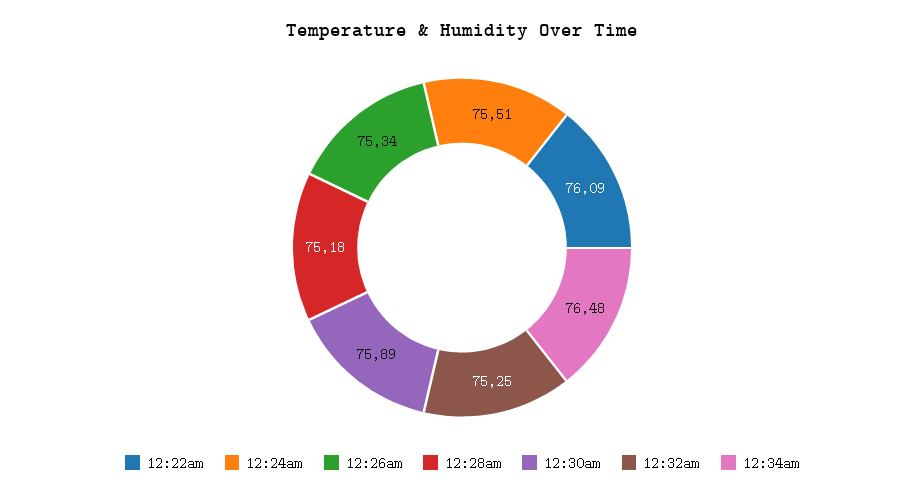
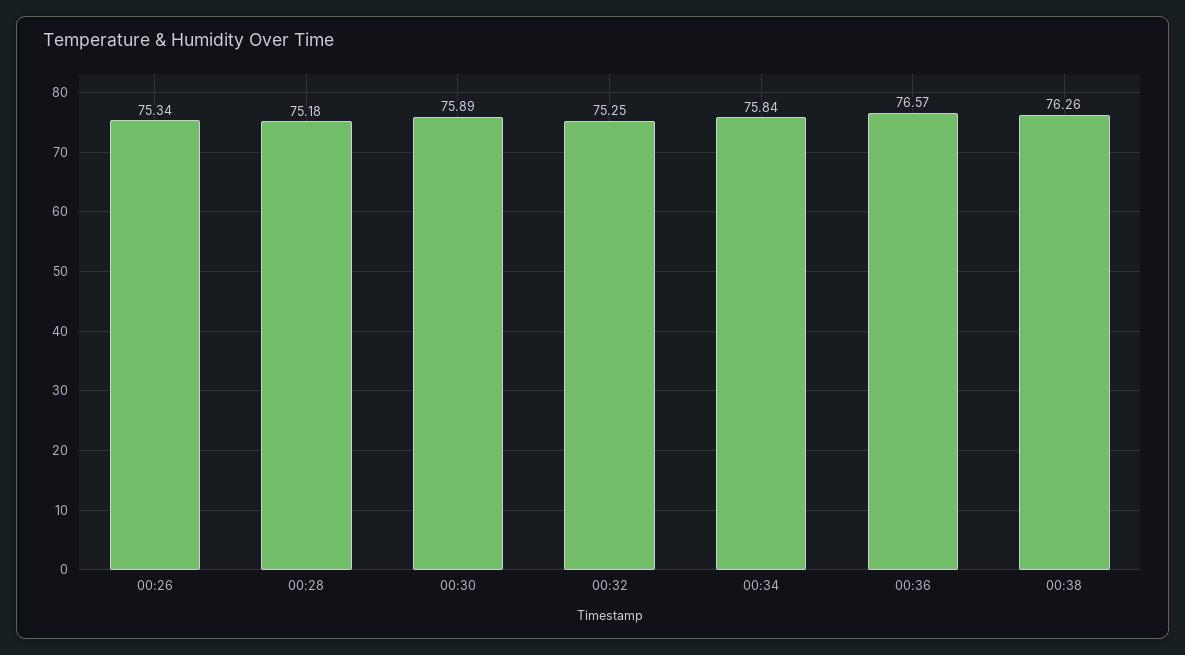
12:22am: 76.09 -> none
12:24am: 75.51 -> none
12:34am: 76.48 -> 75.84
00:36: none -> 76.57
00:38: none -> 76.26

